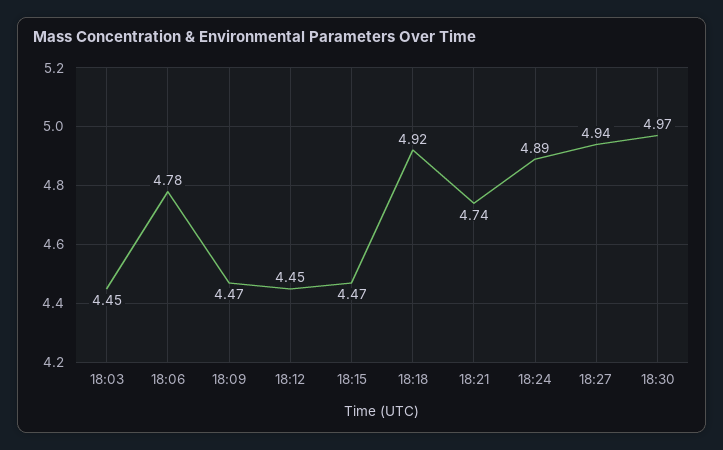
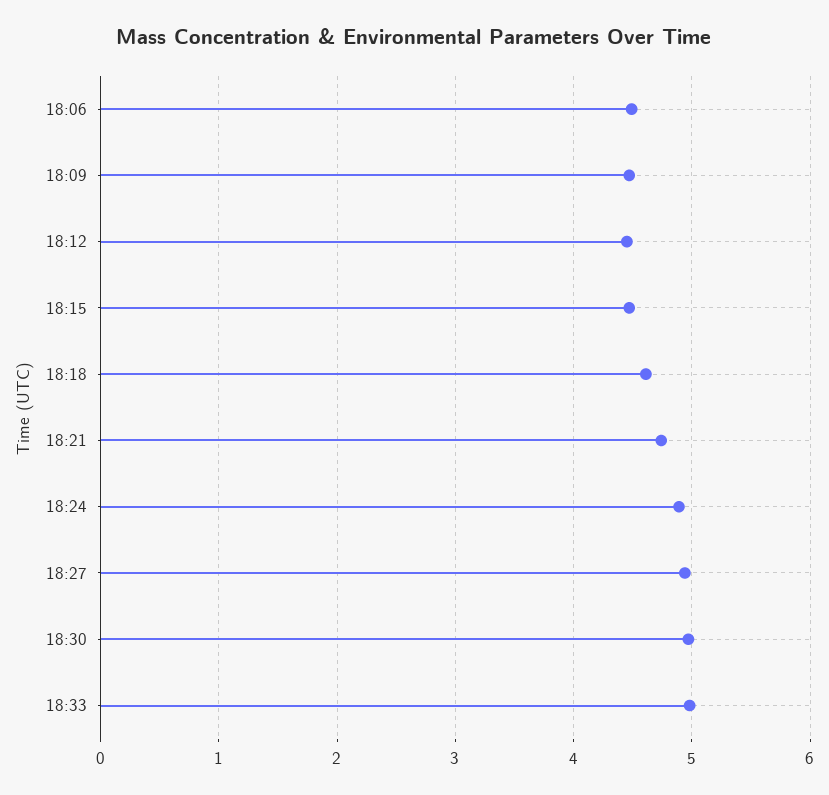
18:03: 4.45 -> none
18:06: 4.78 -> 4.5
18:18: 4.92 -> 4.6
18:33: none -> 5

